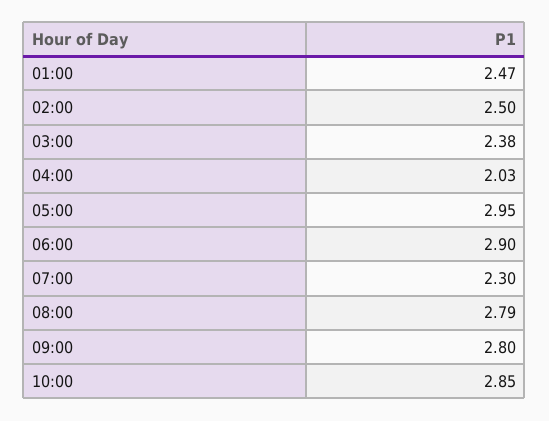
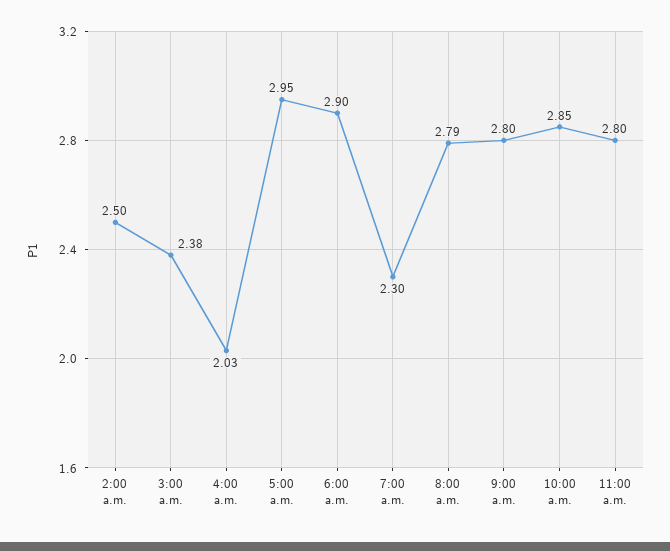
01:00: 2.47 -> none
11:00 a.m.: none -> 2.8

